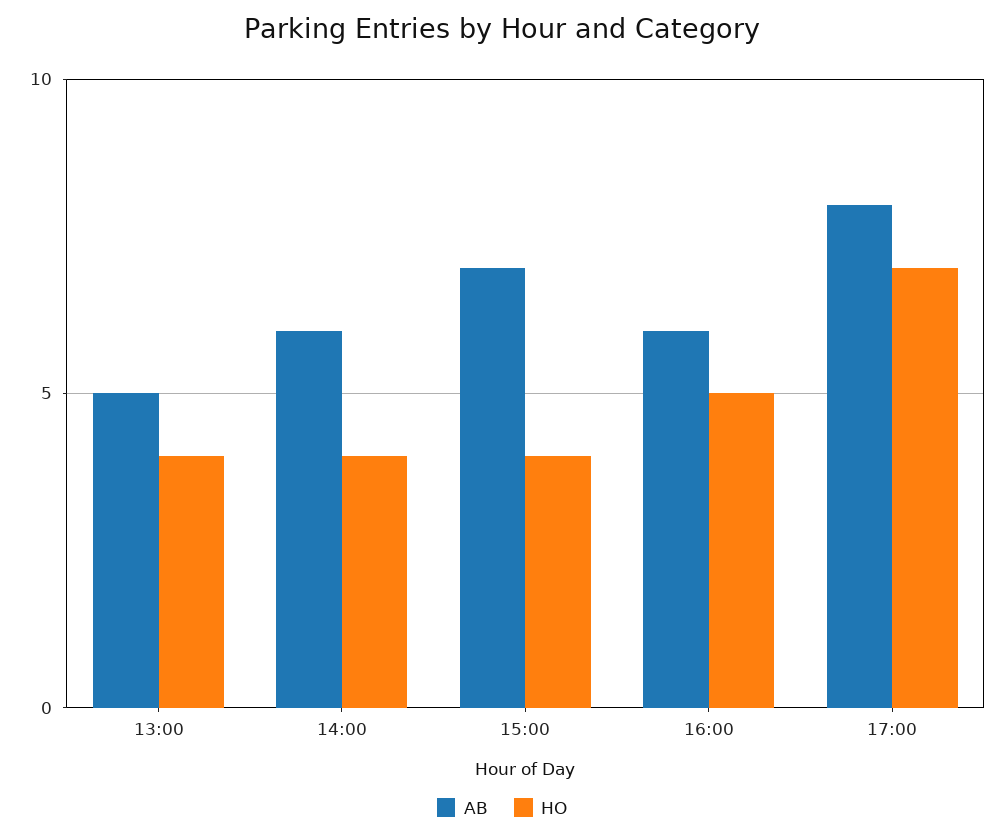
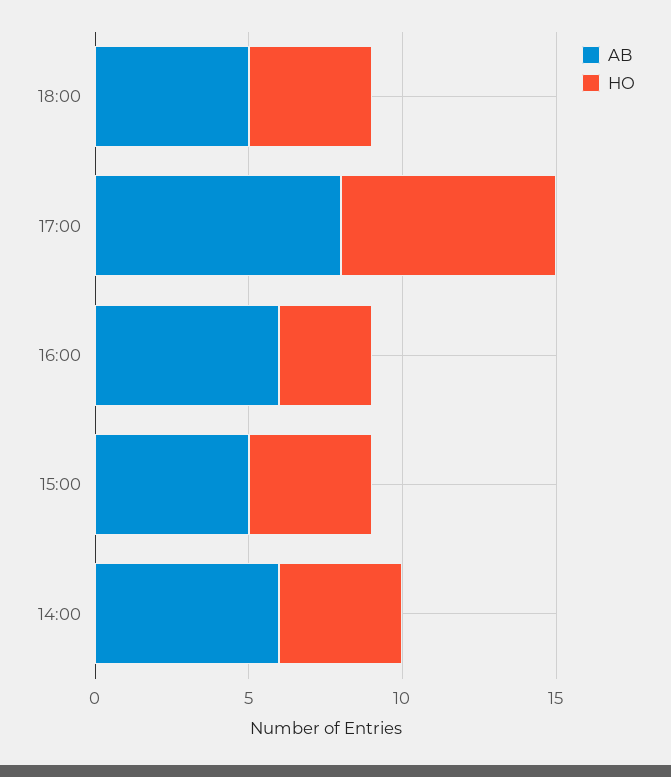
AB, 13:00: 5 -> none
HO, 13:00: 4 -> none
AB, 15:00: 7 -> 5
HO, 16:00: 5 -> 3
AB, 18:00: none -> 5
HO, 18:00: none -> 4

